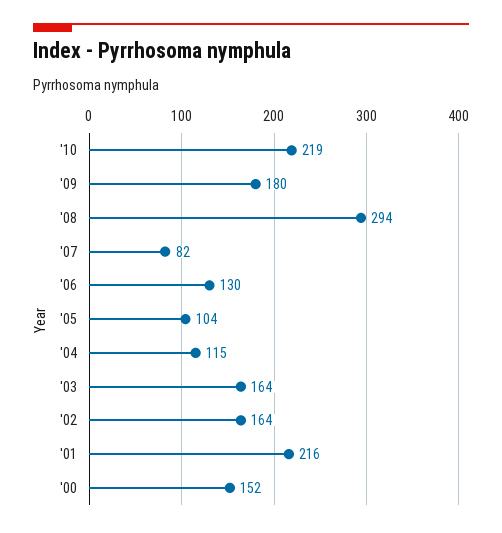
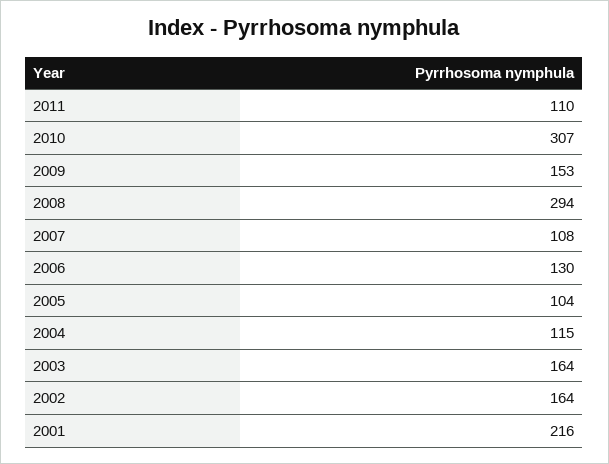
'10: 219 -> 307
'09: 180 -> 153
'07: 82 -> 108
'00: 152 -> none
2011: none -> 110

